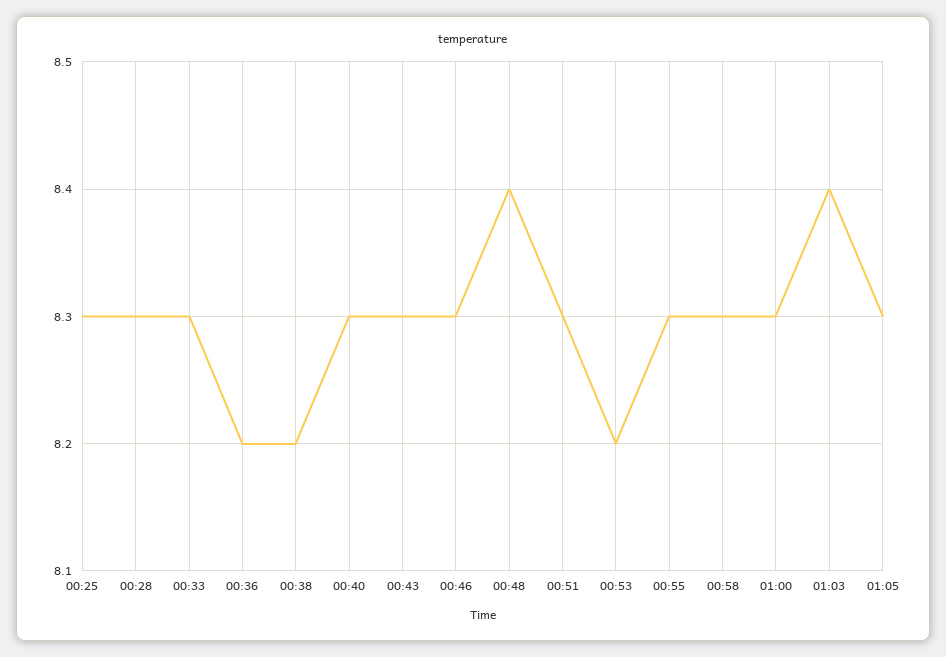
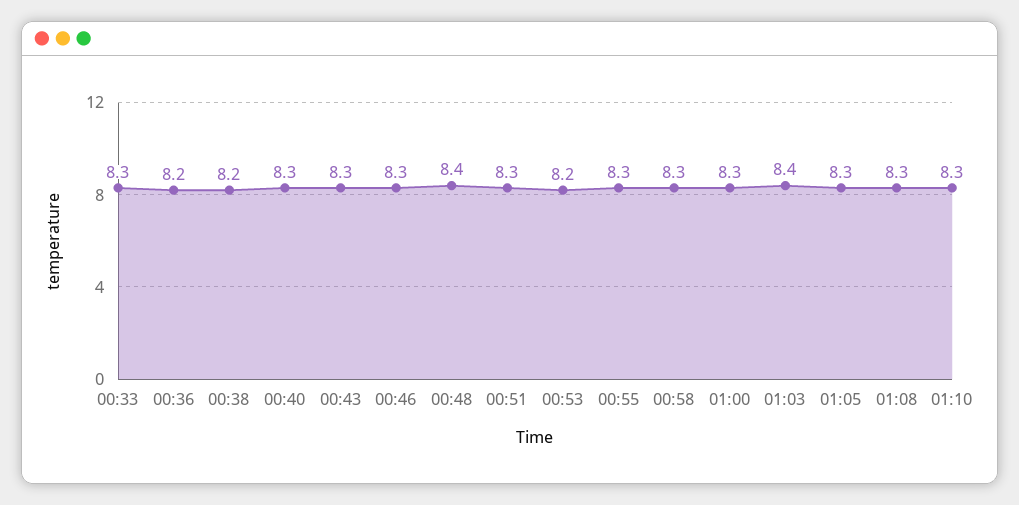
00:25: 8.3 -> none
00:28: 8.3 -> none
01:08: none -> 8.3
01:10: none -> 8.3

